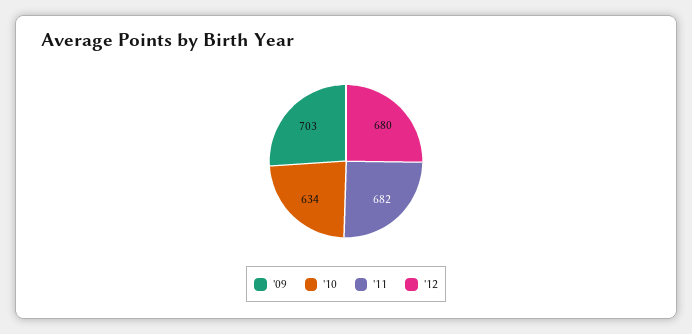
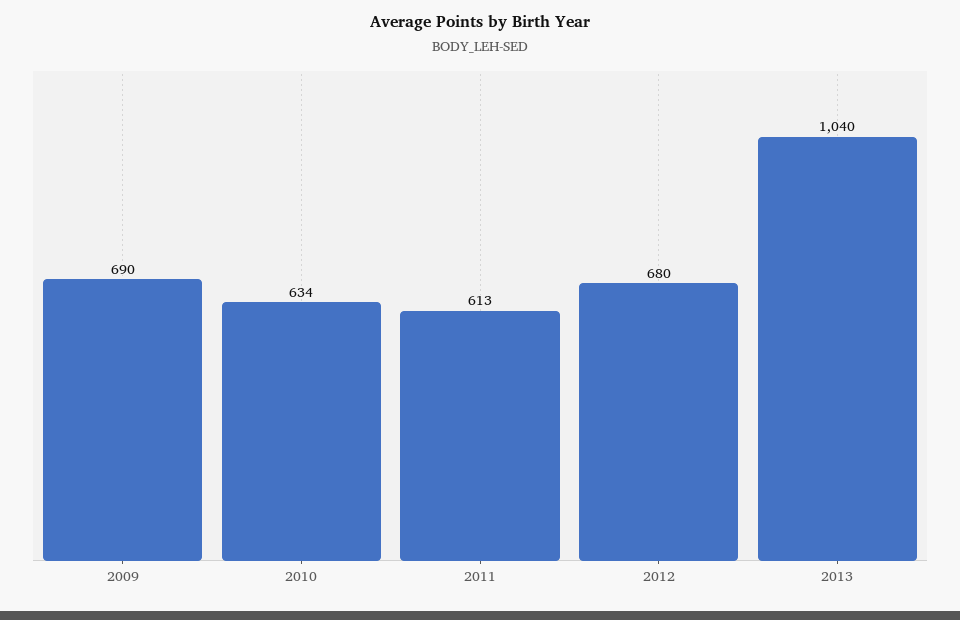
'09: 703 -> 690
'11: 682 -> 613
2013: none -> 1040

